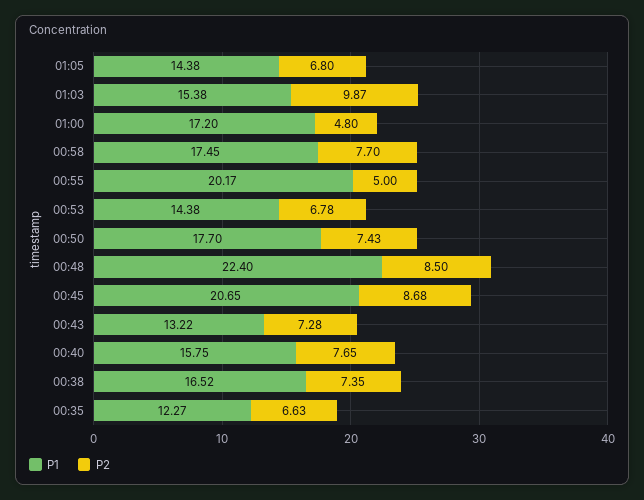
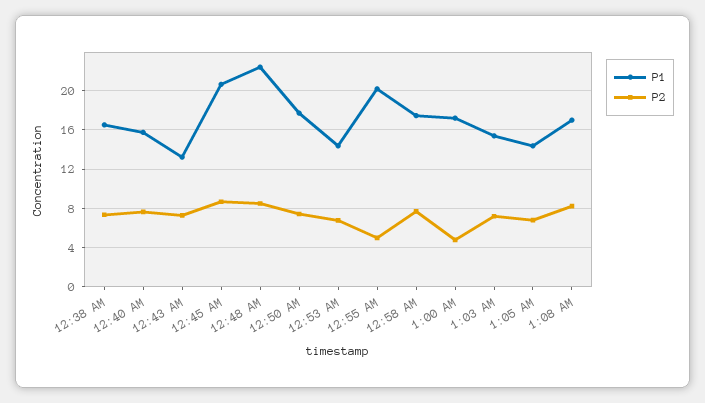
P2, 01:03: 9.87 -> 7
P1, 00:35: 12.27 -> none
P2, 00:35: 6.63 -> none
P1, 1:08 AM: none -> 17
P2, 1:08 AM: none -> 8

